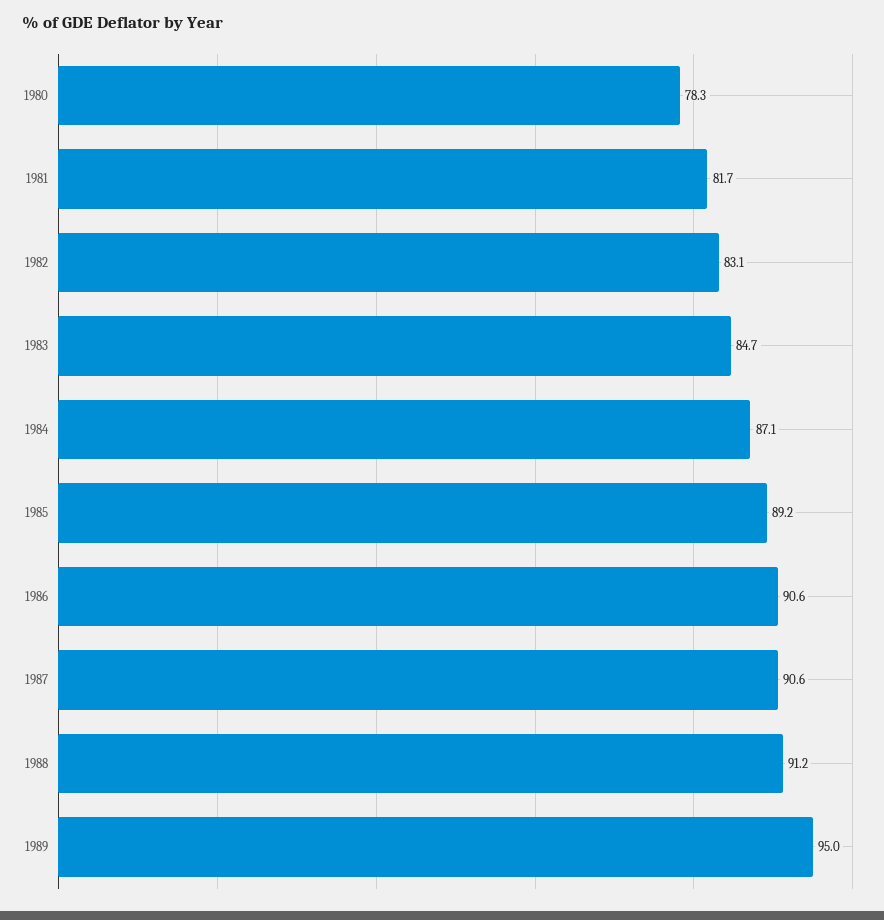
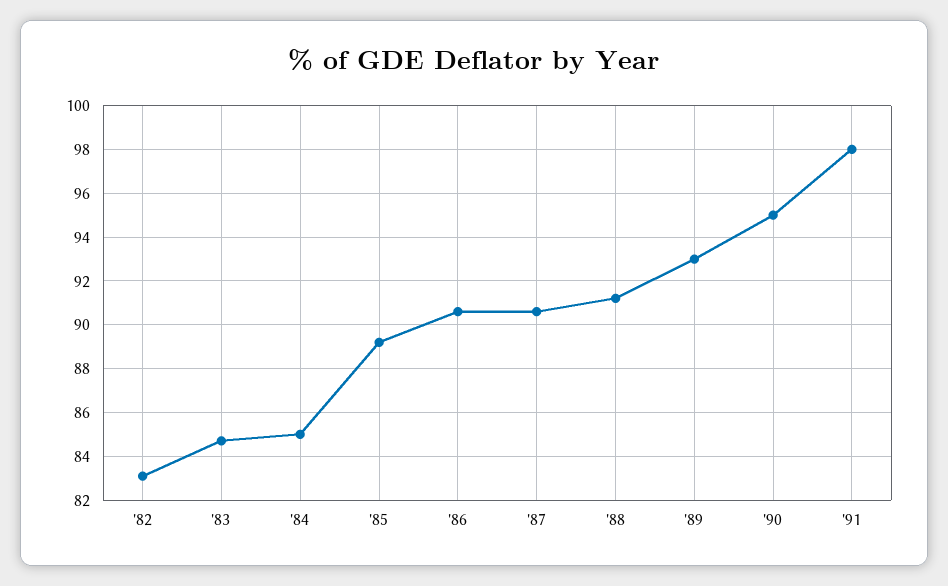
1980: 78.3 -> none
1981: 81.7 -> none
1984: 87.1 -> 85
1989: 95 -> 93
'90: none -> 95
'91: none -> 98

